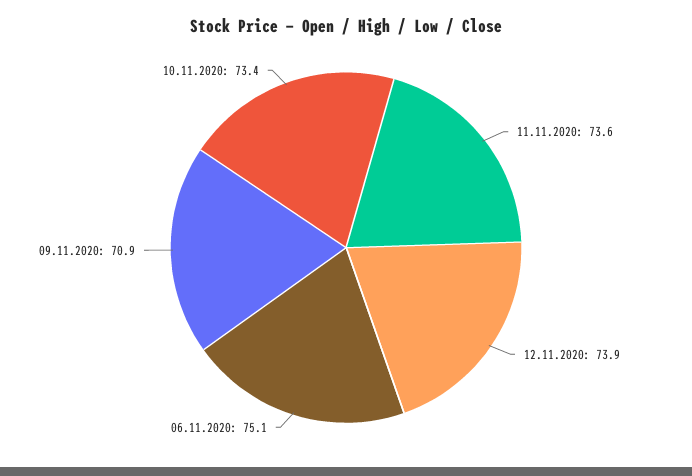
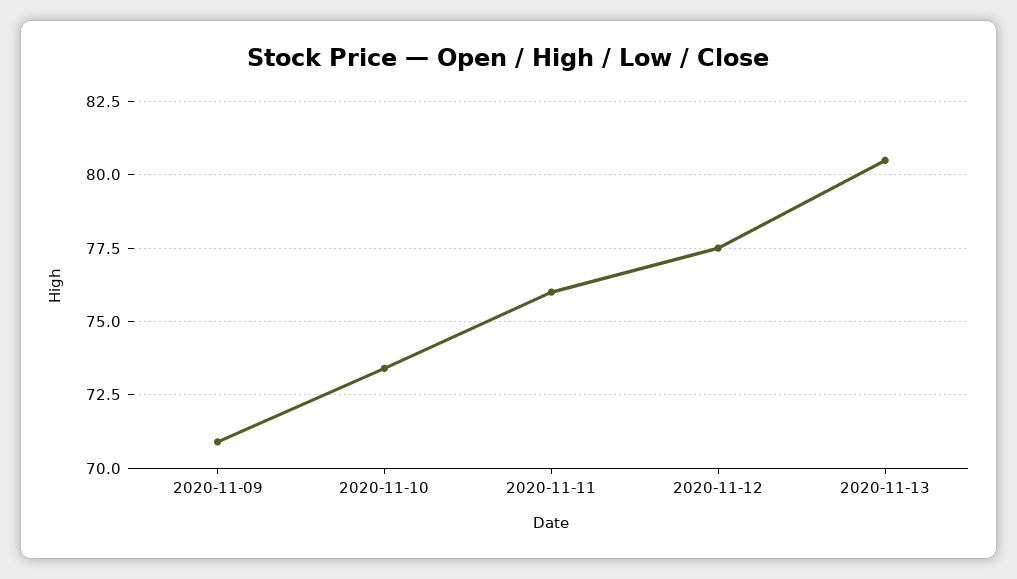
11.11.2020: 73.6 -> 76
12.11.2020: 73.9 -> 77.5
06.11.2020: 75.1 -> none
2020-11-13: none -> 80.5

